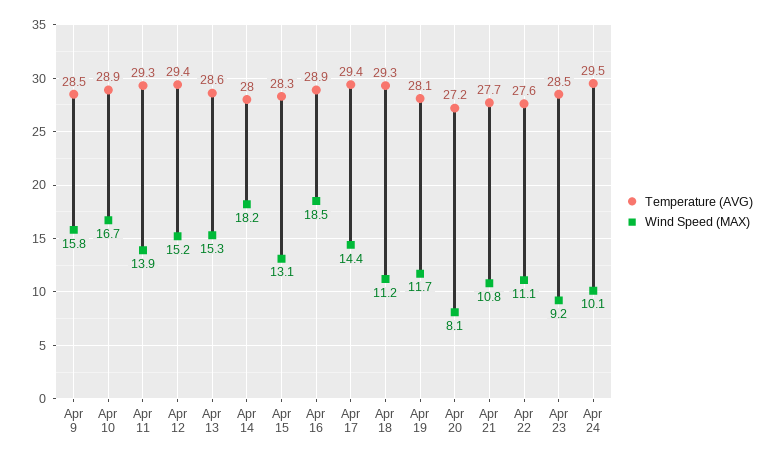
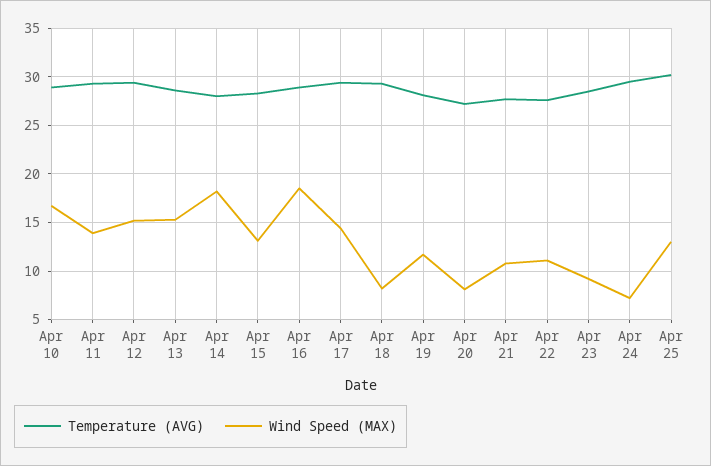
Temperature (AVG), Apr 9: 28.5 -> none
Wind Speed (MAX), Apr 9: 15.8 -> none
Wind Speed (MAX), Apr 18: 11.2 -> 8
Wind Speed (MAX), Apr 24: 10.1 -> 7
Temperature (AVG), Apr 25: none -> 30
Wind Speed (MAX), Apr 25: none -> 13

